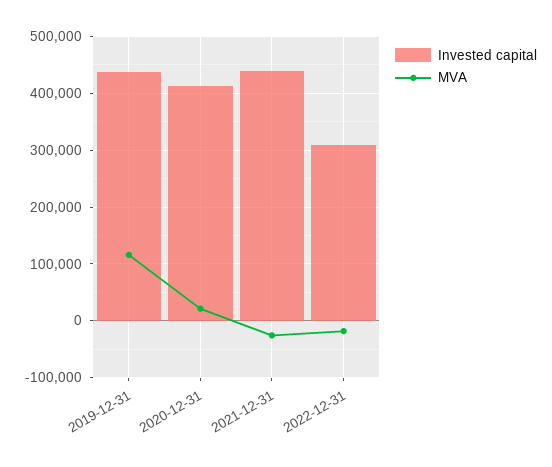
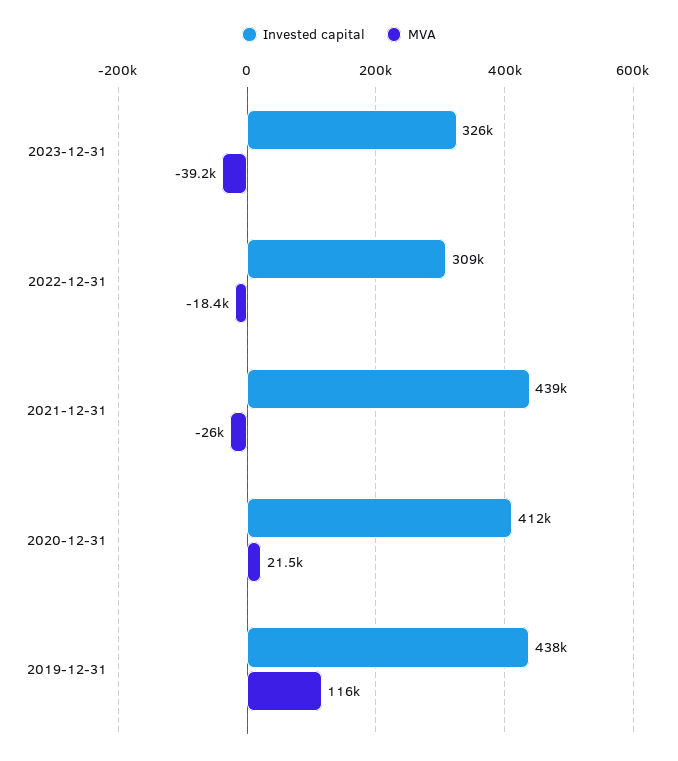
Invested capital, 2023-12-31: none -> 326000
MVA, 2023-12-31: none -> -39200

